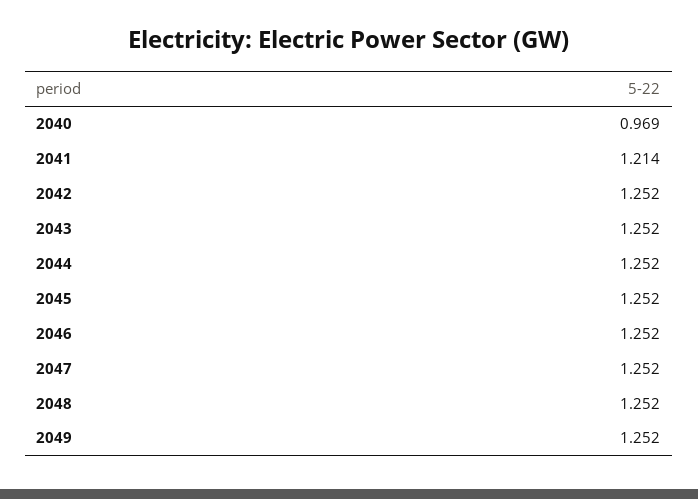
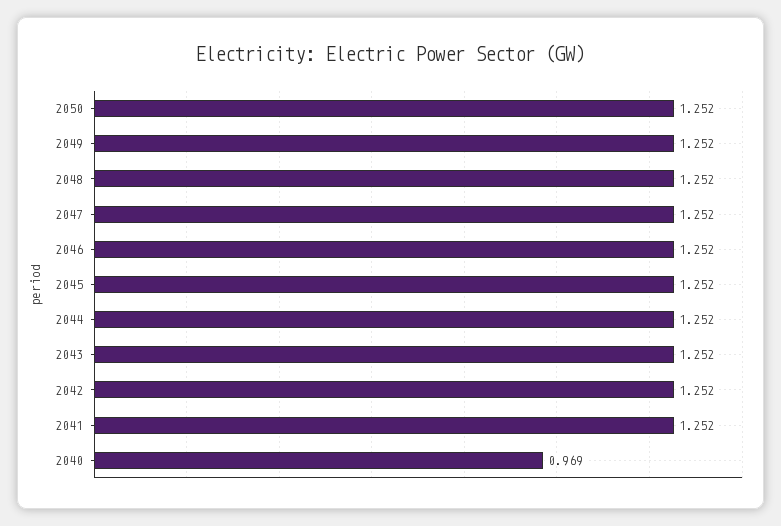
2041: 1.214 -> 1.252
2050: none -> 1.252

